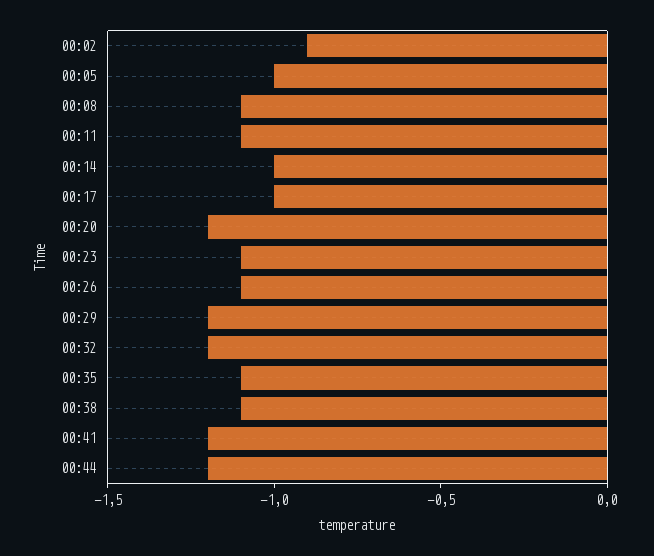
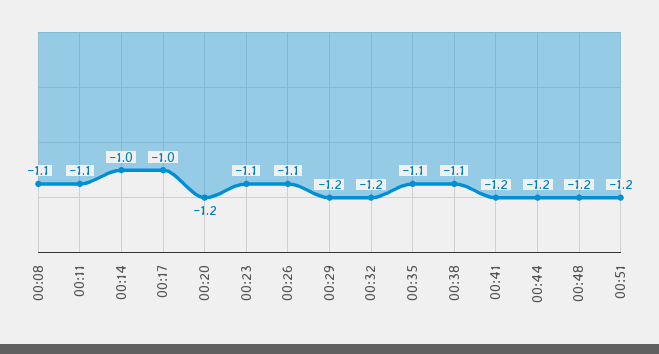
00:02: -0.9 -> none
00:05: -1 -> none
00:48: none -> -1.2
00:51: none -> -1.2

